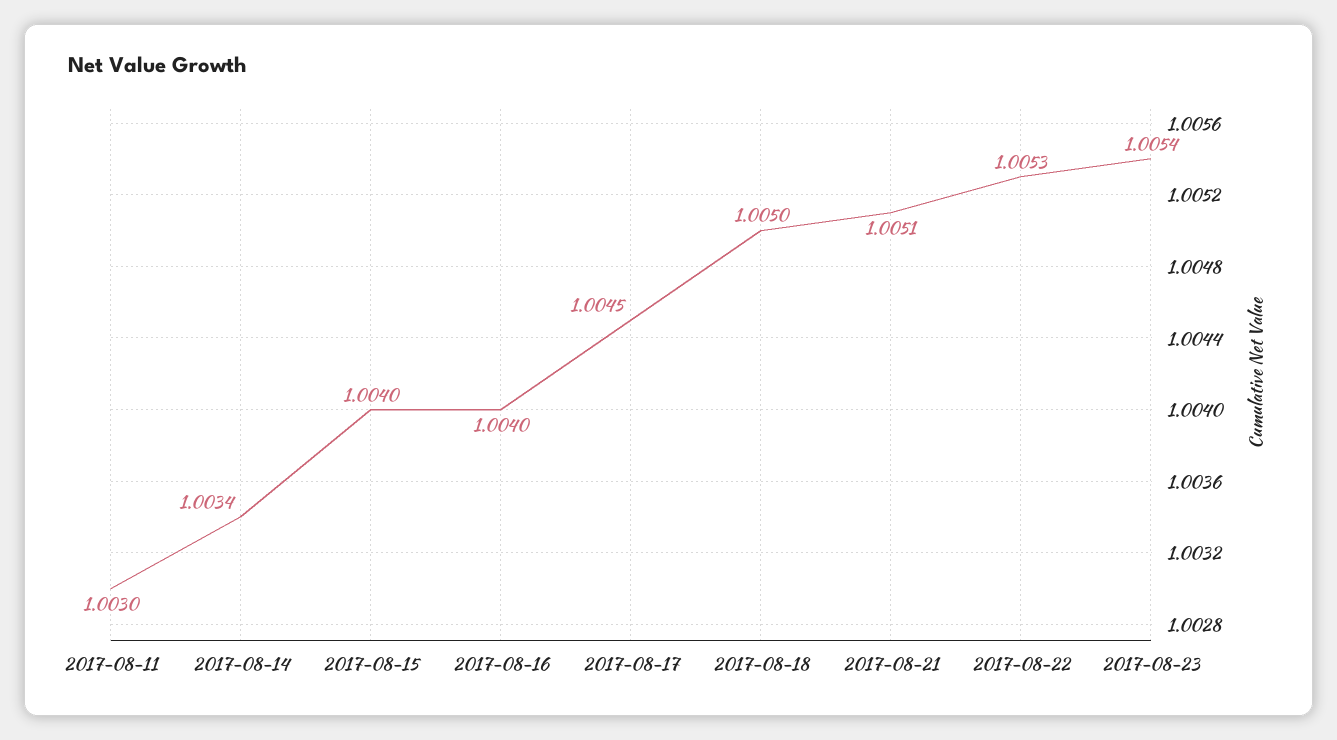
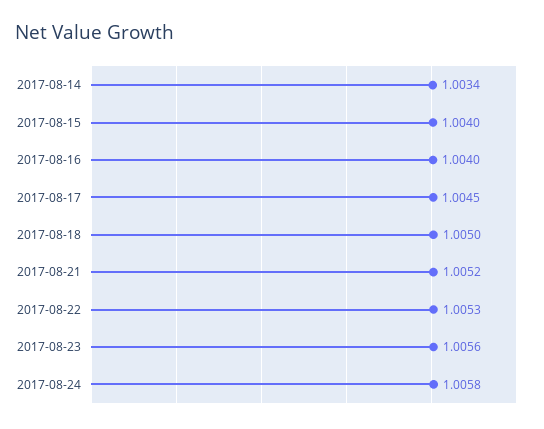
2017-08-11: 1.003 -> none
2017-08-21: 1.0051 -> 1.0052
2017-08-23: 1.0054 -> 1.0056
2017-08-24: none -> 1.0058

